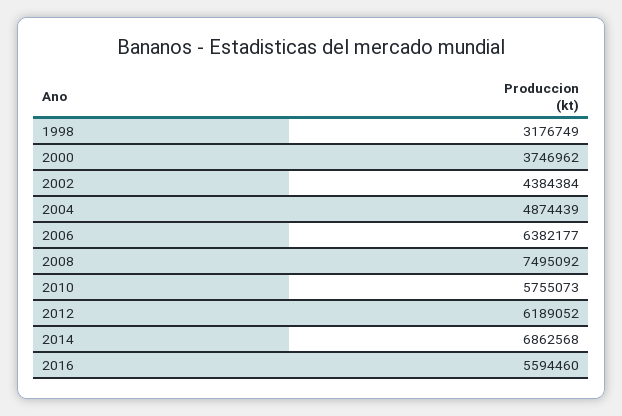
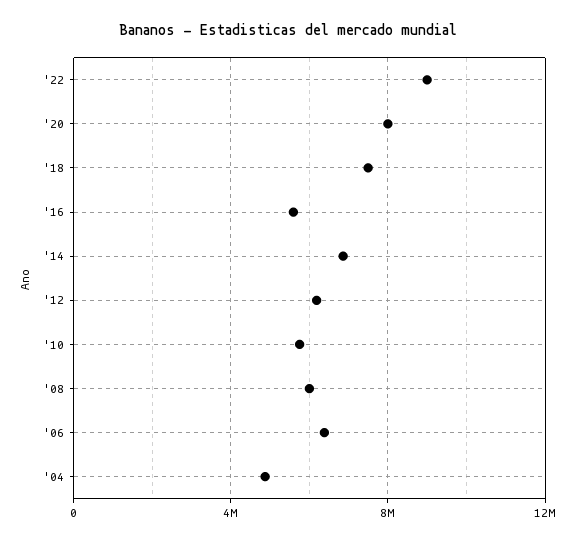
1998: 3176749 -> none
2000: 3746962 -> none
2002: 4384384 -> none
2008: 7495092 -> 6000000
'22: none -> 9000000
'20: none -> 8000000
'18: none -> 7500000

